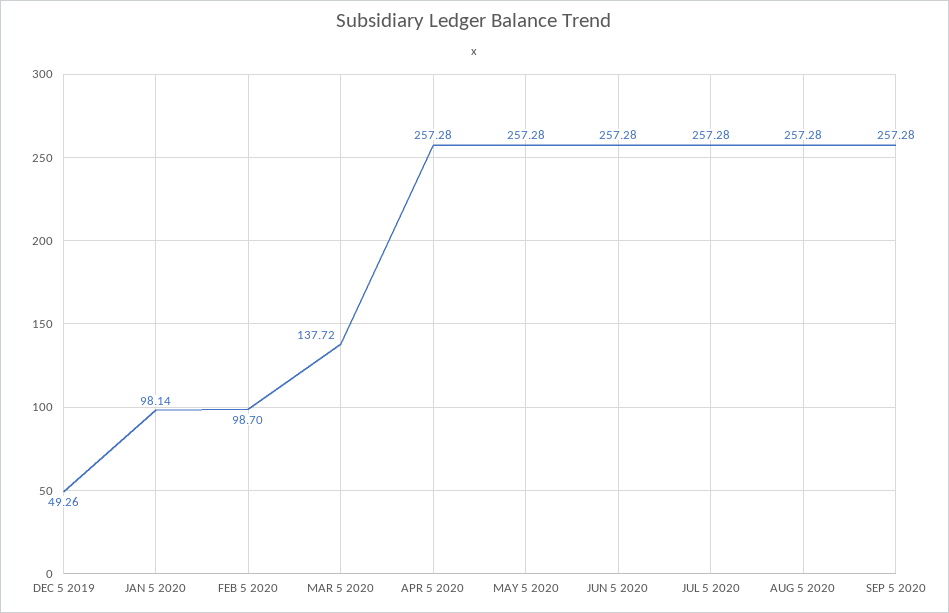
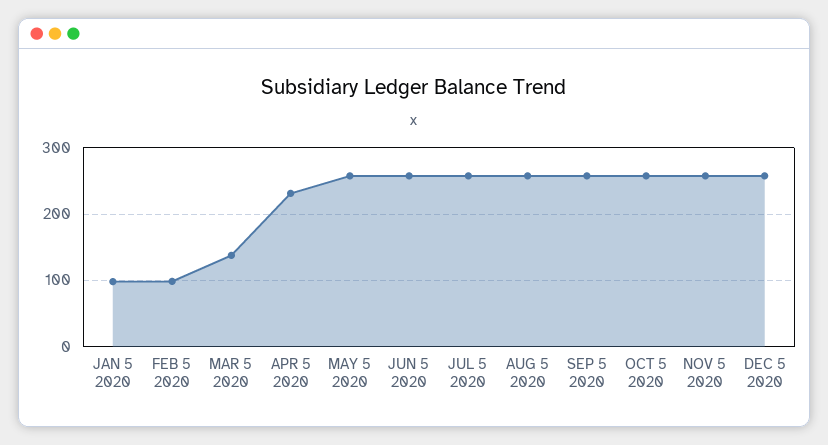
DEC 5 2019: 49.26 -> none
APR 5 2020: 257.28 -> 230
OCT 5 2020: none -> 260
NOV 5 2020: none -> 260
DEC 5 2020: none -> 260

